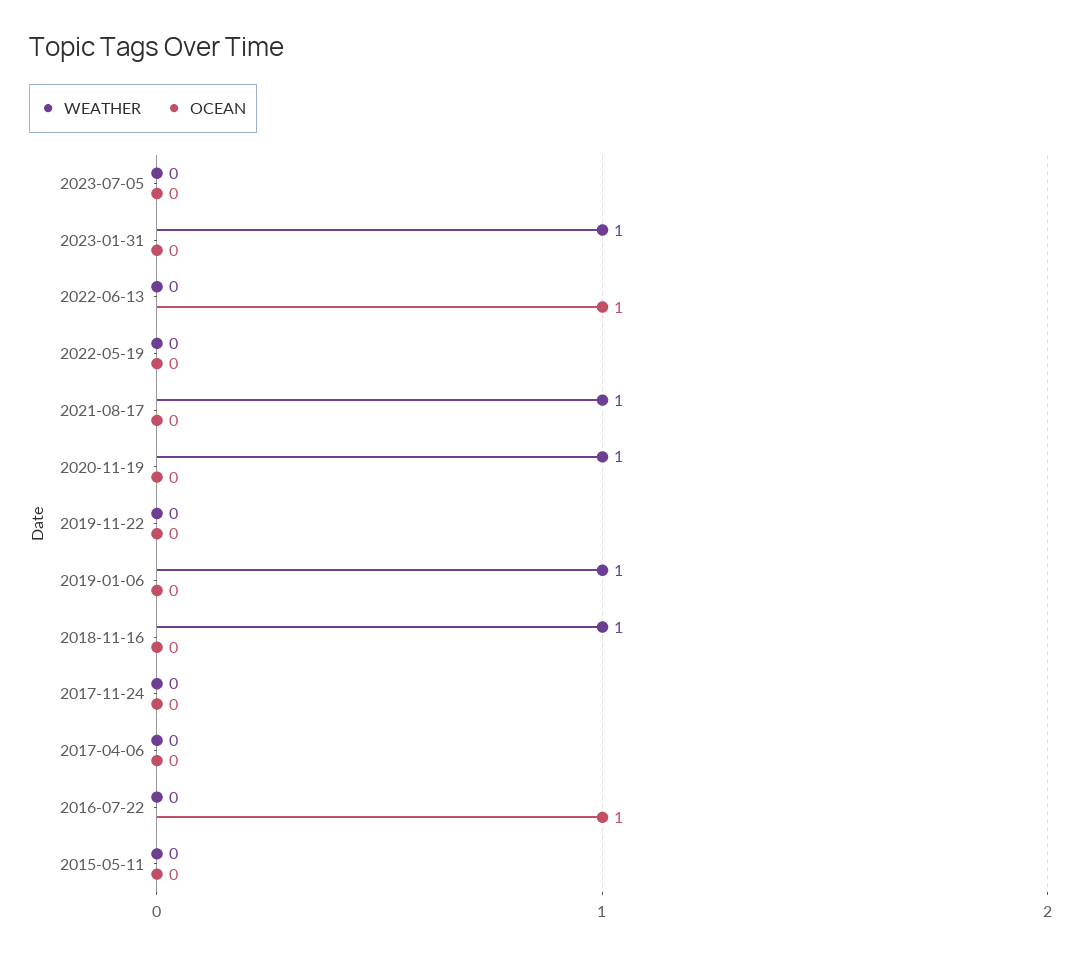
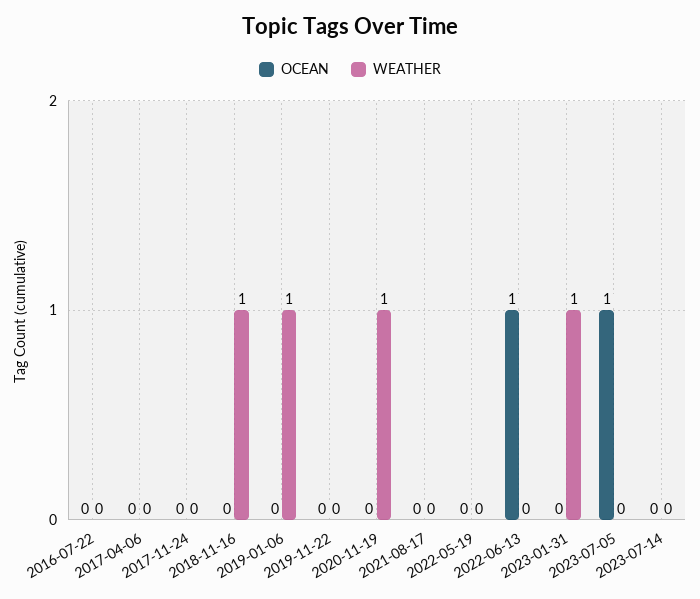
OCEAN, 2023-07-05: 0 -> 1
WEATHER, 2021-08-17: 1 -> 0
OCEAN, 2016-07-22: 1 -> 0
WEATHER, 2015-05-11: 0 -> none
OCEAN, 2015-05-11: 0 -> none
OCEAN, 2023-07-14: none -> 0
WEATHER, 2023-07-14: none -> 0

